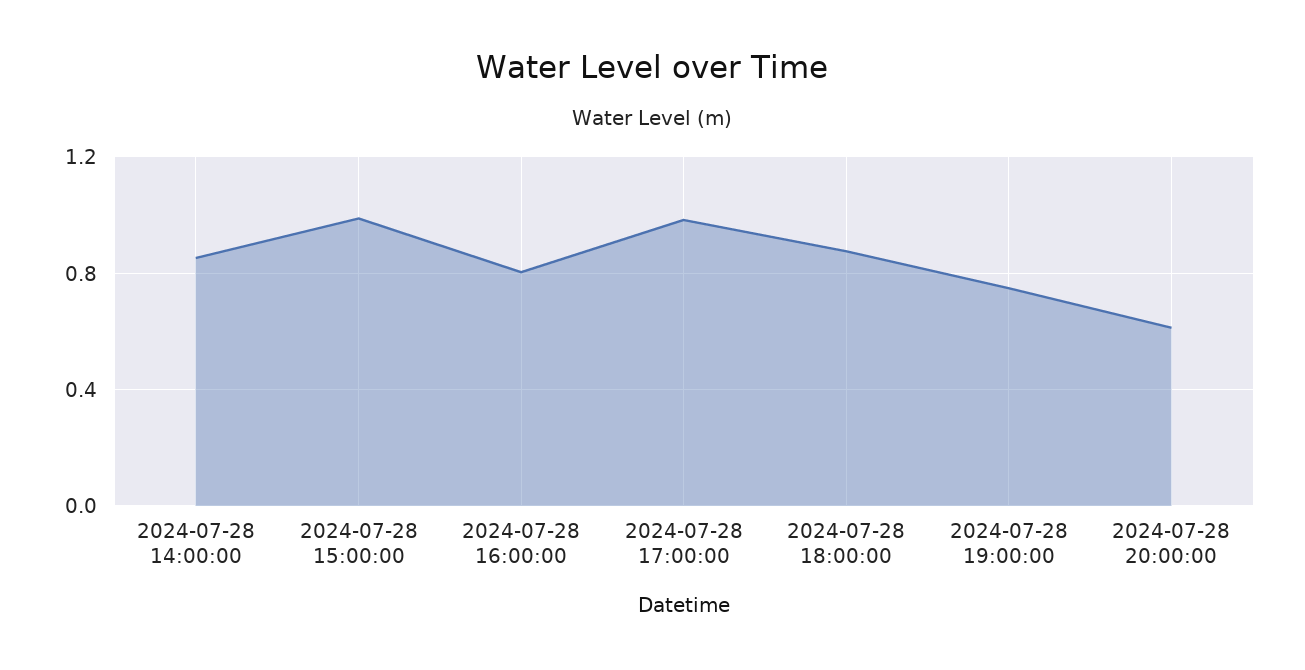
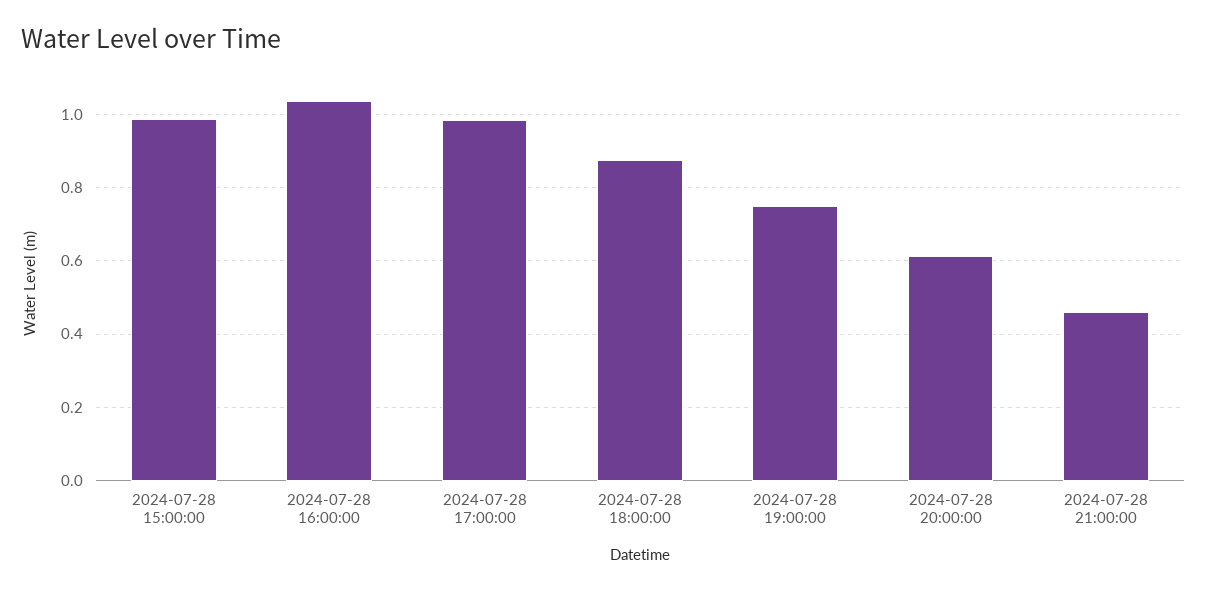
2024-07-28 14:00:00: 0.85 -> none
2024-07-28 16:00:00: 0.8 -> 1.04
2024-07-28 21:00:00: none -> 0.46

